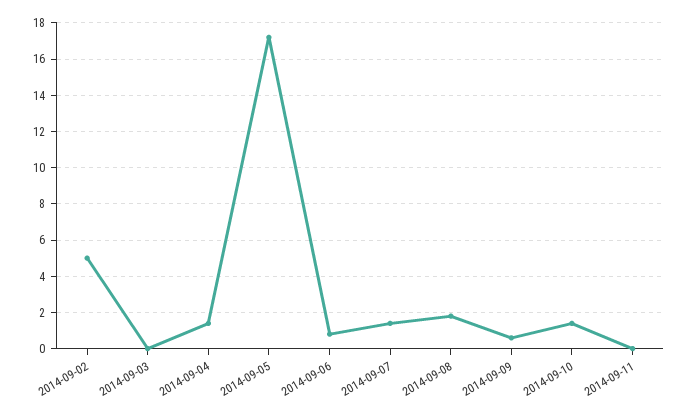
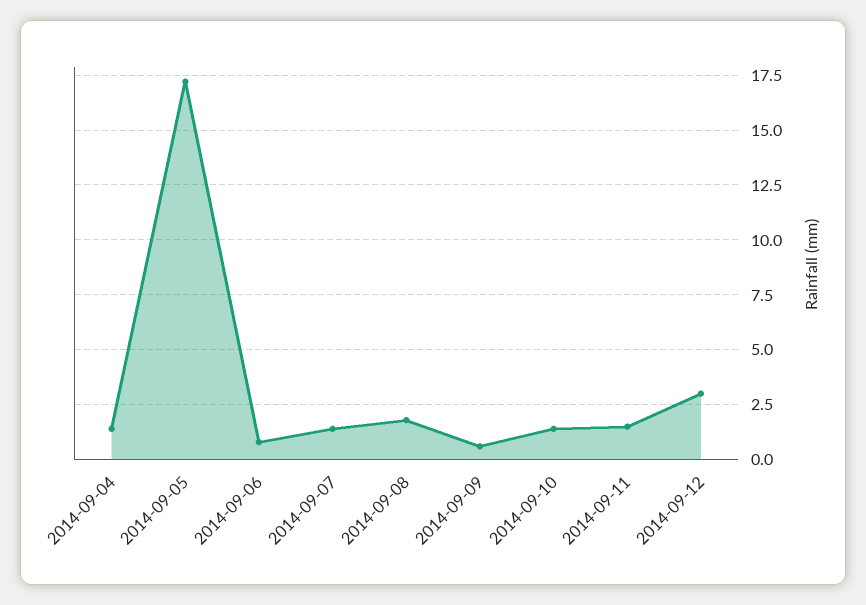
2014-09-02: 5 -> none
2014-09-03: 0 -> none
2014-09-11: 0 -> 1.5
2014-09-12: none -> 3

